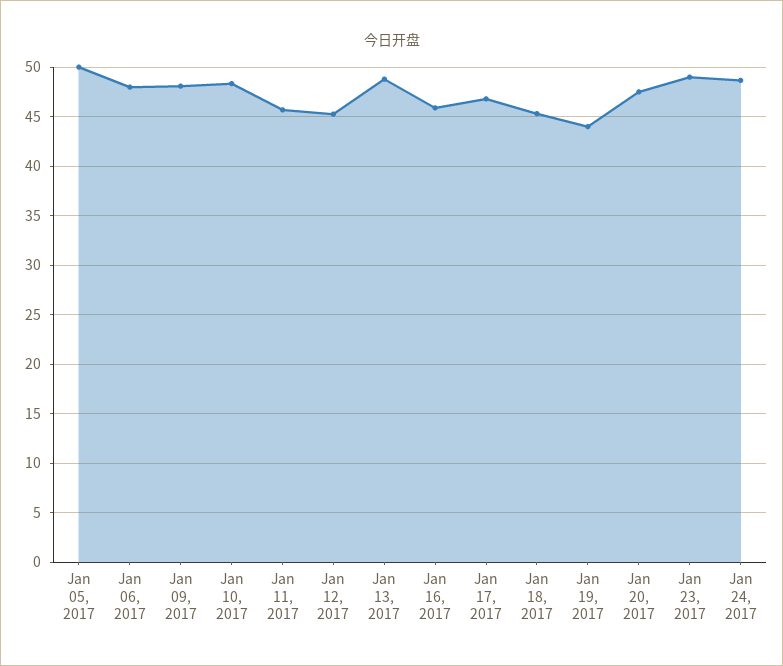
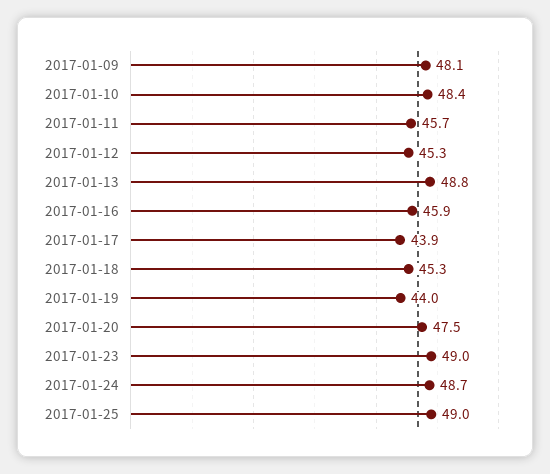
Jan 05, 2017: 50 -> none
Jan 06, 2017: 48 -> none
Jan 17, 2017: 47 -> 43.9
2017-01-25: none -> 49

